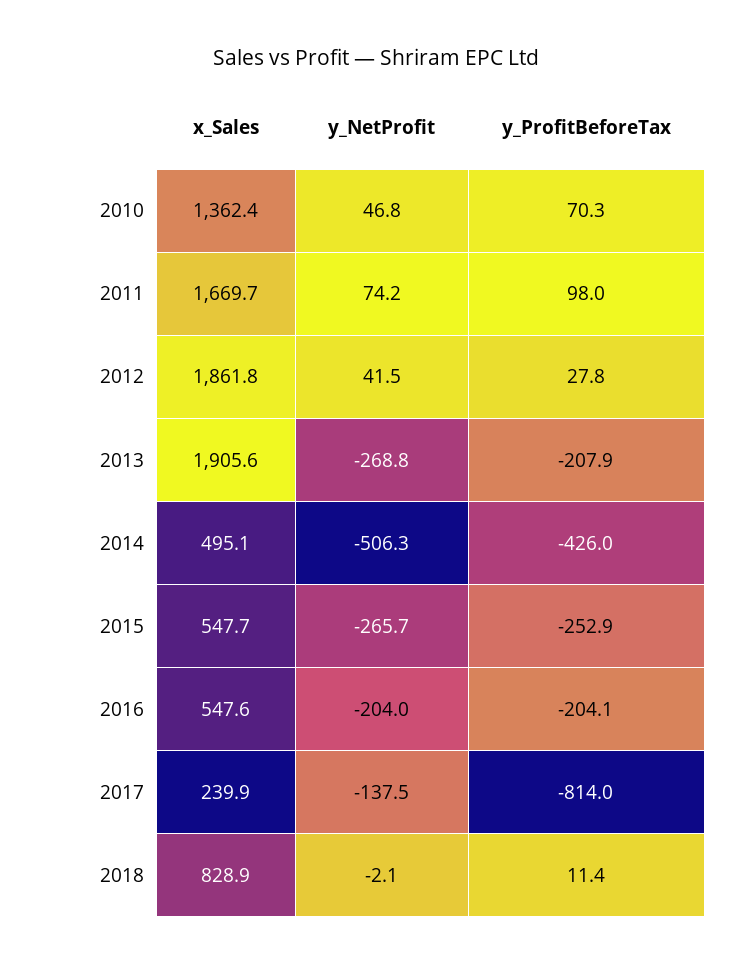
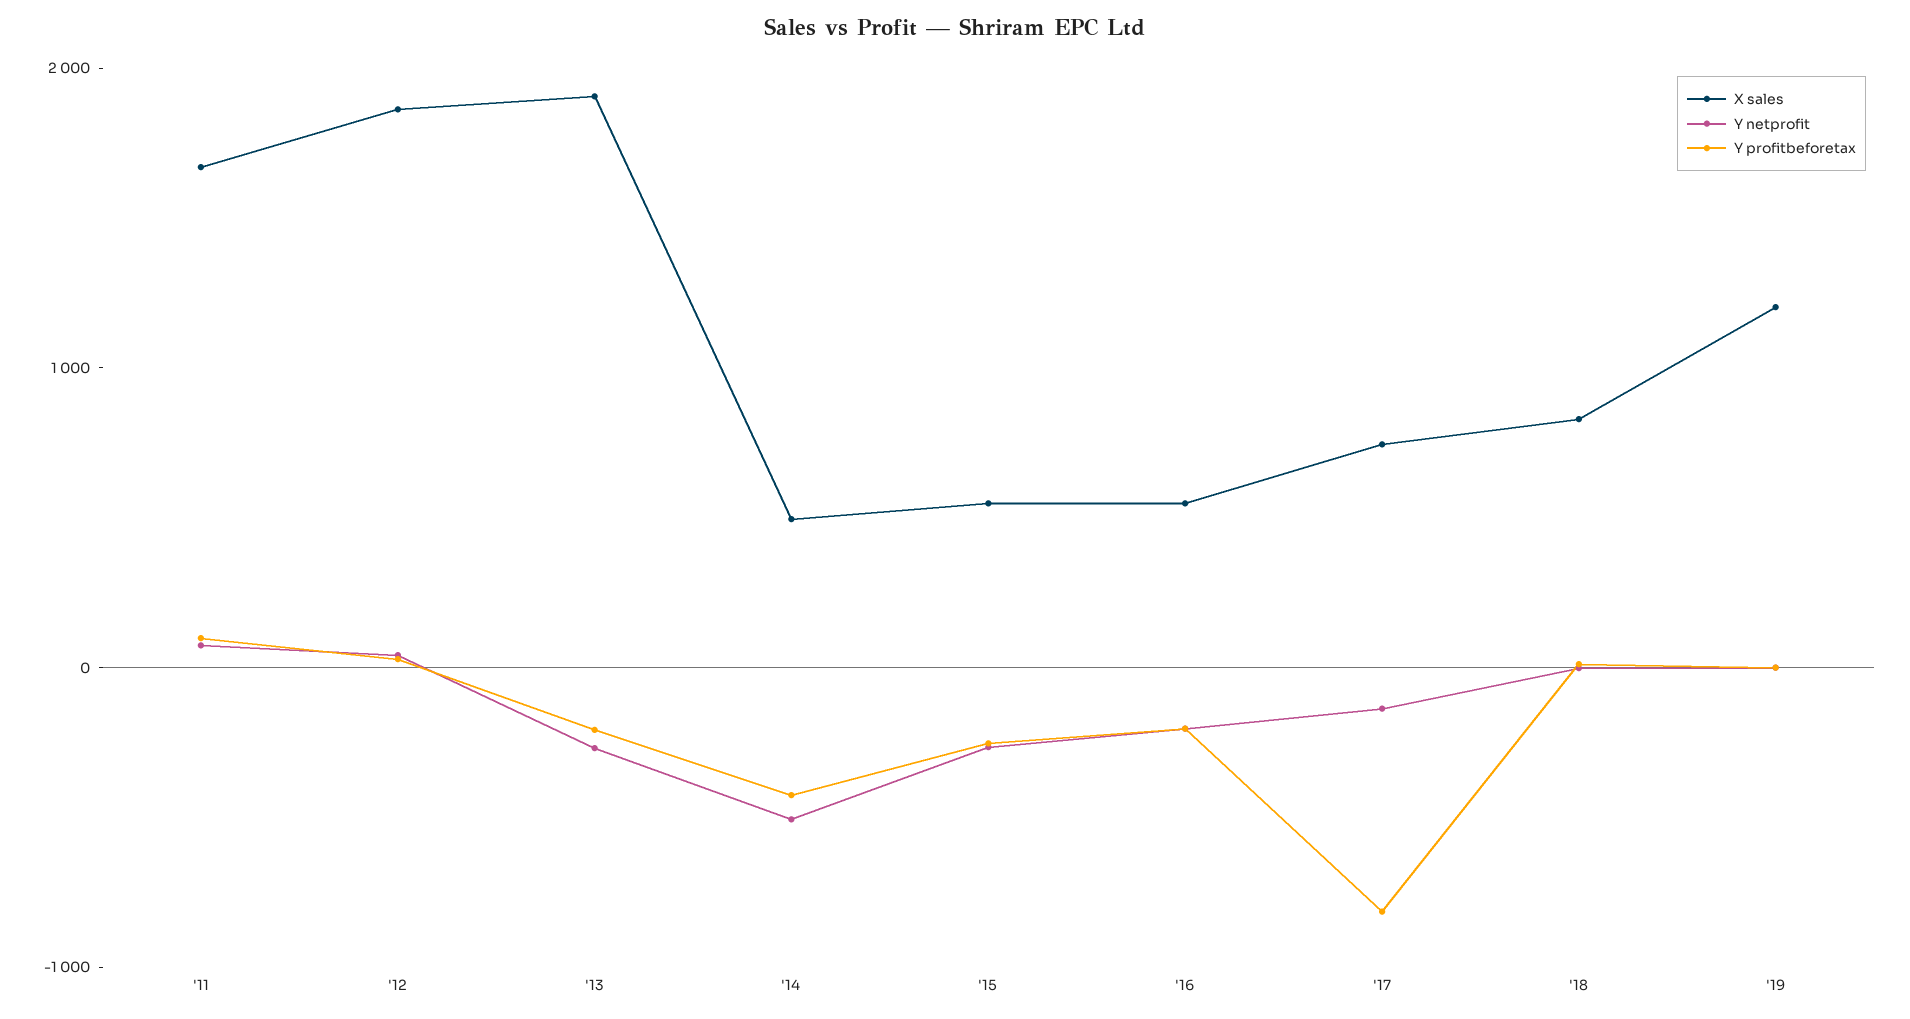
x_Sales, 2010: 1362.4 -> none
y_NetProfit, 2010: 46.8 -> none
y_ProfitBeforeTax, 2010: 70.3 -> none
x_Sales, 2017: 239.9 -> 800
x_Sales, '19: none -> 1200
y_NetProfit, '19: none -> 0
y_ProfitBeforeTax, '19: none -> 0

